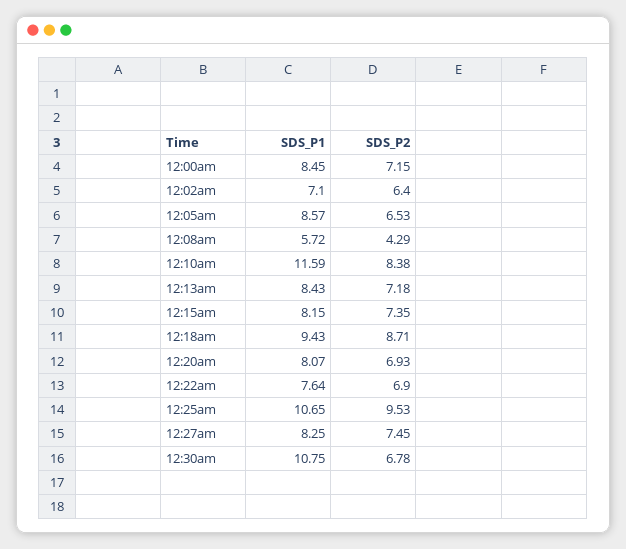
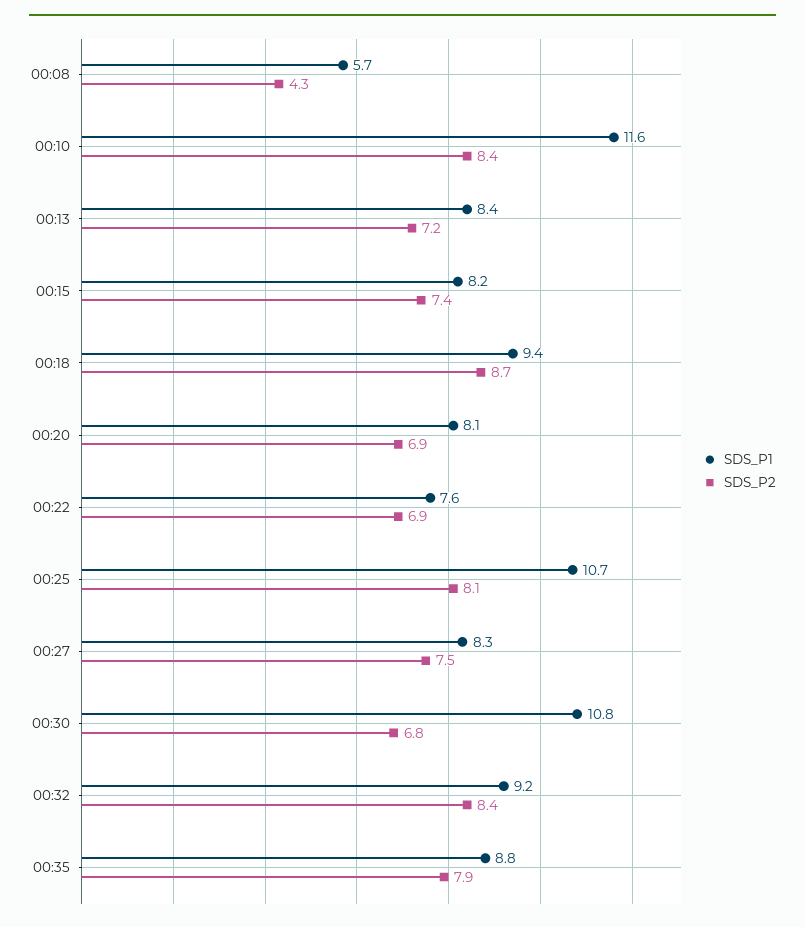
SDS_P1, 12:00am: 8.45 -> none
SDS_P2, 12:00am: 7.15 -> none
SDS_P1, 12:02am: 7.1 -> none
SDS_P2, 12:02am: 6.4 -> none
SDS_P1, 12:05am: 8.57 -> none
SDS_P2, 12:05am: 6.53 -> none
SDS_P2, 12:25am: 9.53 -> 8.1
SDS_P1, 00:32: none -> 9.2
SDS_P2, 00:32: none -> 8.4
SDS_P1, 00:35: none -> 8.8
SDS_P2, 00:35: none -> 7.9

